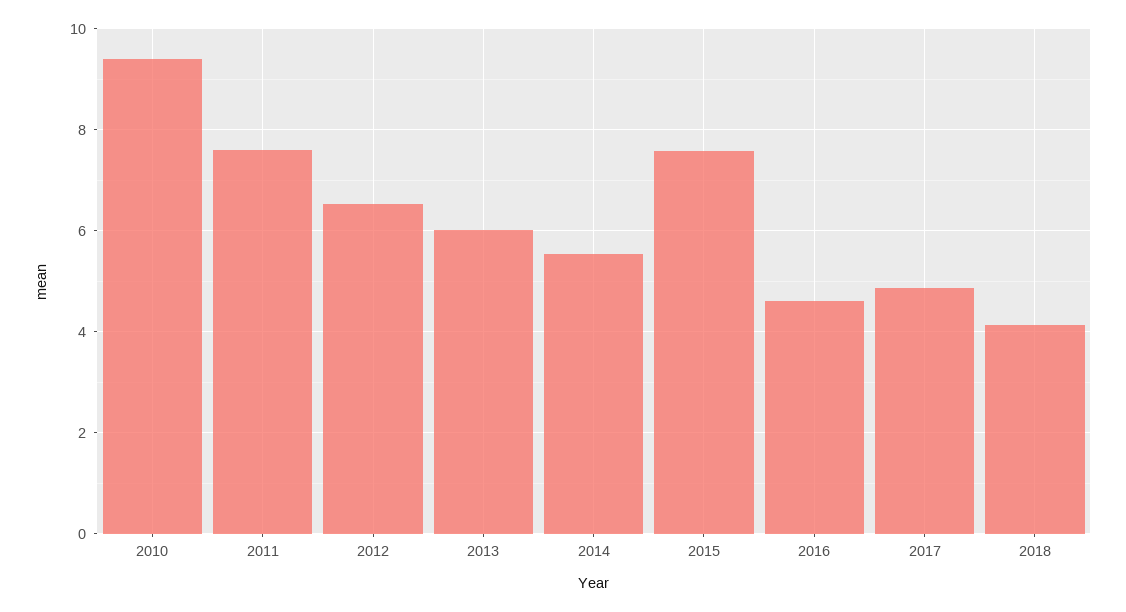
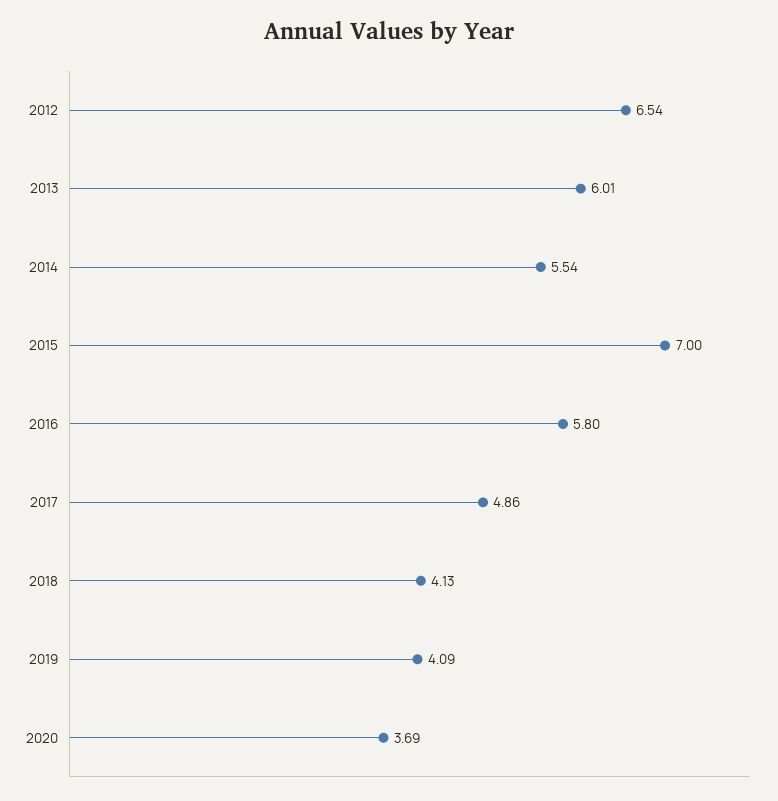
2010: 9.4 -> none
2011: 7.6 -> none
2015: 7.6 -> 7
2016: 4.6 -> 5.8
2019: none -> 4.09
2020: none -> 3.69

